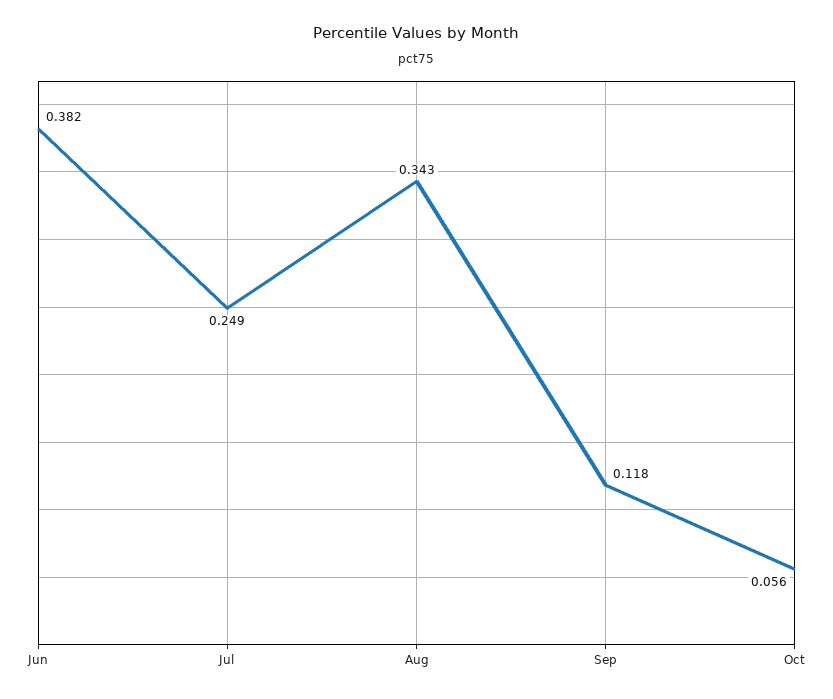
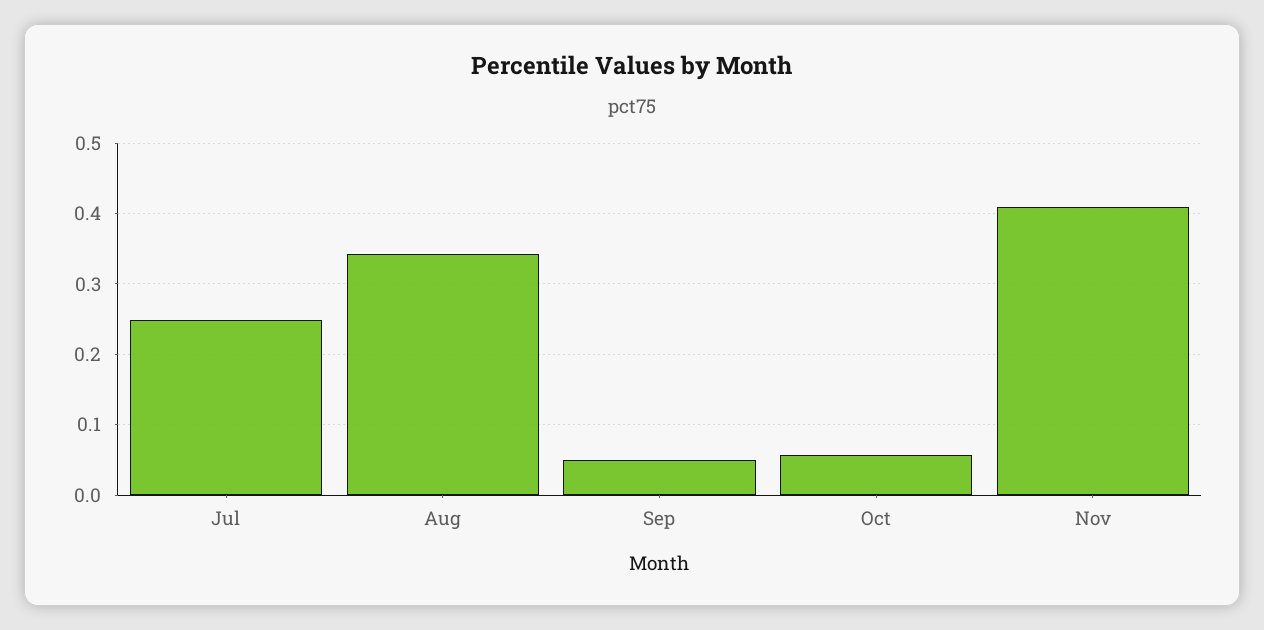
Jun: 0.382 -> none
Sep: 0.118 -> 0.05
Nov: none -> 0.41

